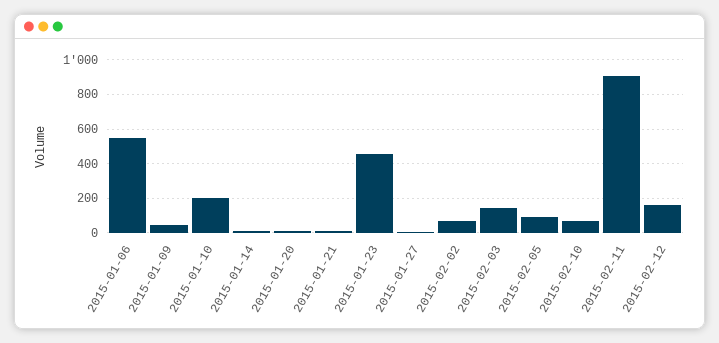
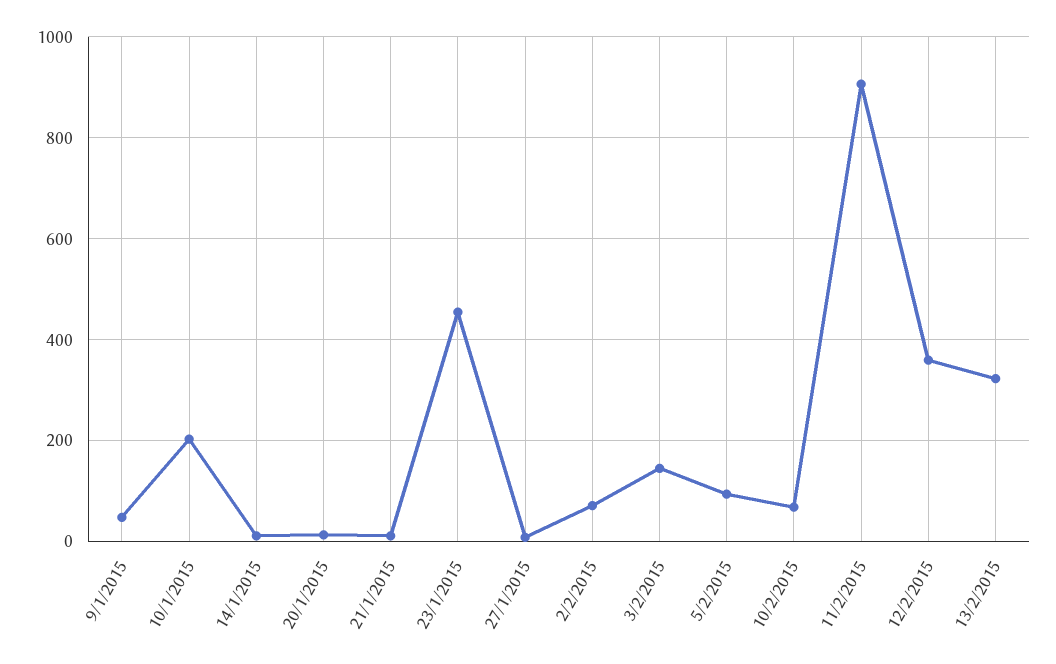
2015-01-06: 550 -> none
2015-02-12: 150 -> 360
13/2/2015: none -> 320

